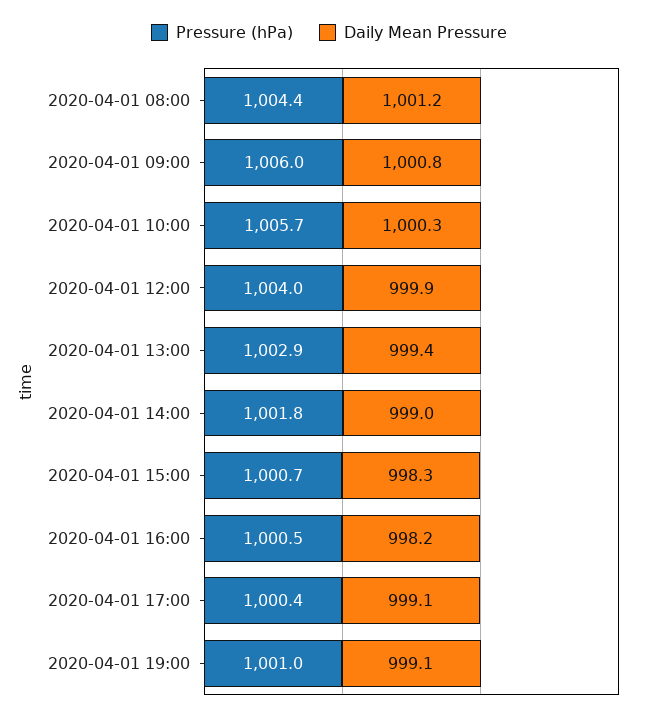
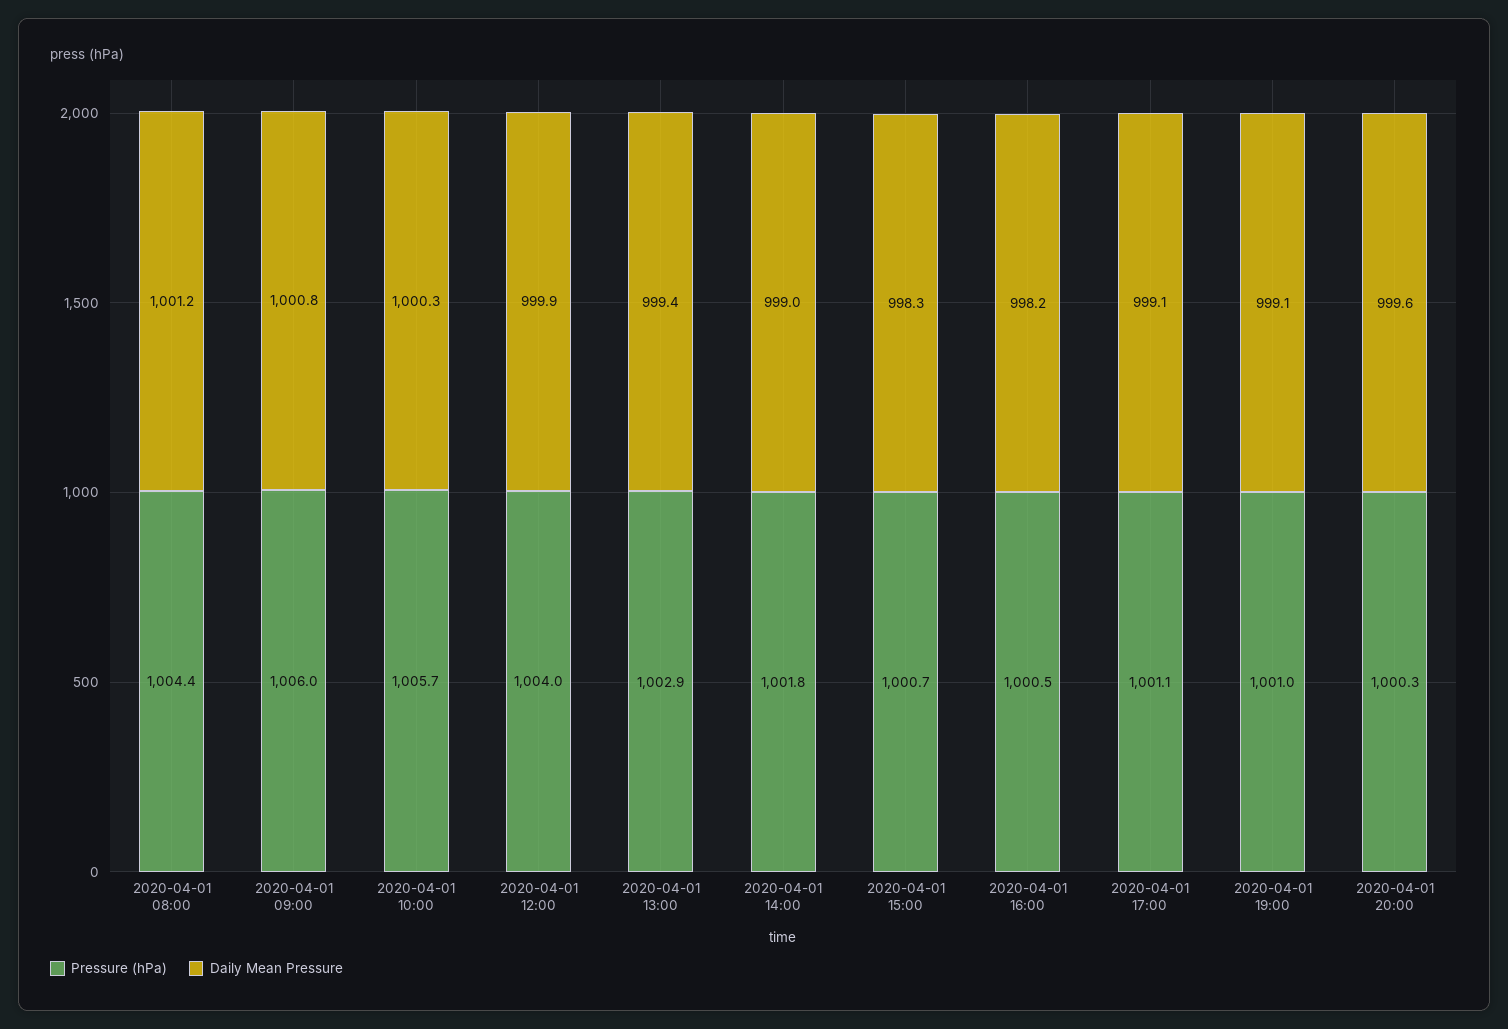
Pressure (hPa), 2020-04-01 17:00: 1000.4 -> 1001.1
Pressure (hPa), 2020-04-01 20:00: none -> 1000.3
Daily Mean Pressure, 2020-04-01 20:00: none -> 999.6

